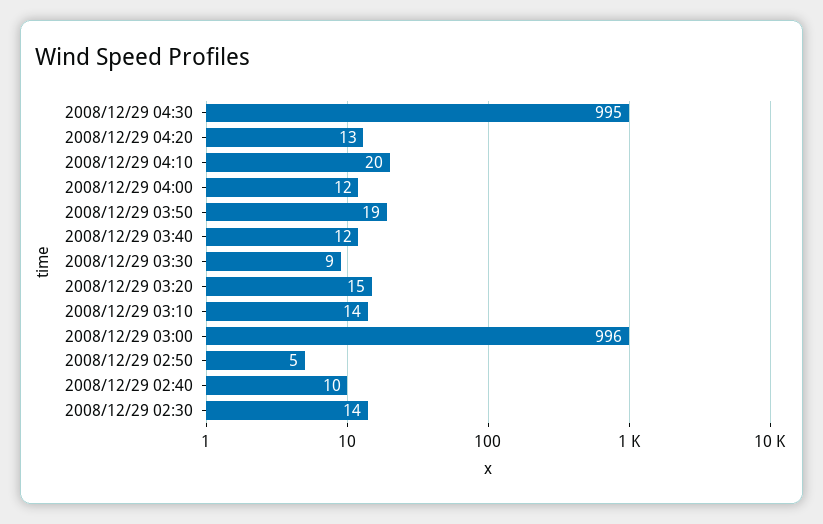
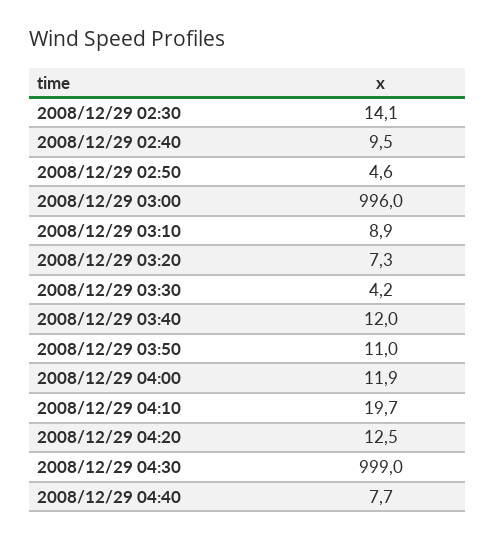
2008/12/29 04:30: 995 -> 999
2008/12/29 03:50: 19 -> 11
2008/12/29 03:30: 9 -> 4.2
2008/12/29 03:20: 15 -> 7.3
2008/12/29 03:10: 14 -> 8.9
2008/12/29 04:40: none -> 7.7

